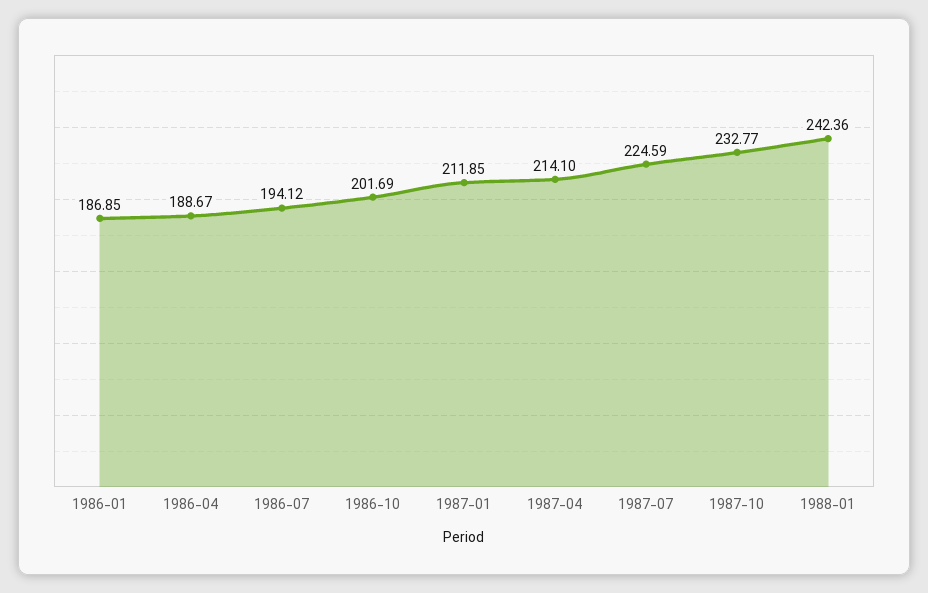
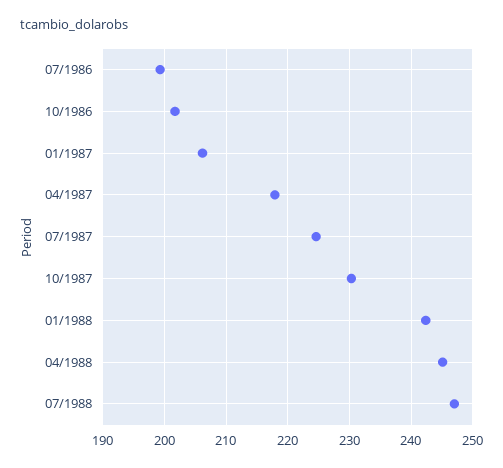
1986-01: 186.85 -> none
1986-04: 188.67 -> none
1986-07: 194.12 -> 199
1987-01: 211.85 -> 206
1987-04: 214.1 -> 218
1987-10: 232.77 -> 230
04/1988: none -> 245
07/1988: none -> 247

